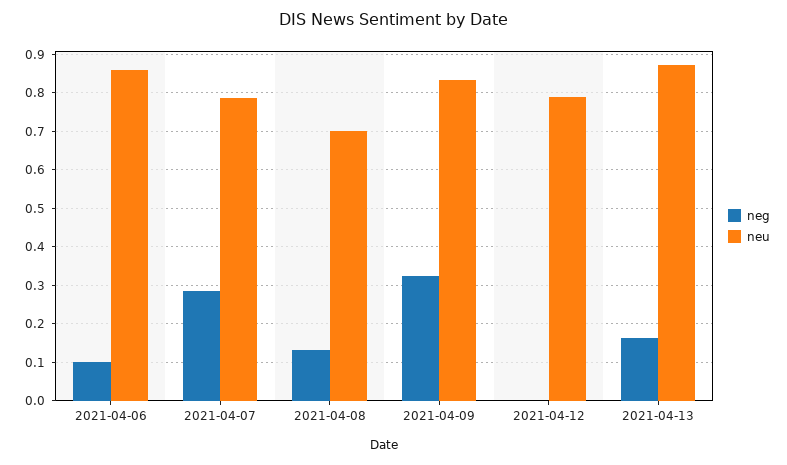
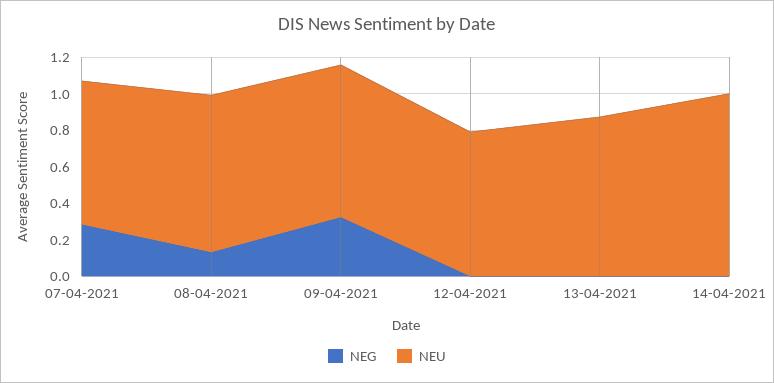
neg, 2021-04-06: 0.1 -> none
neu, 2021-04-06: 0.86 -> none
neu, 2021-04-08: 0.7 -> 0.85
neg, 2021-04-13: 0.16 -> 0
neg, 14-04-2021: none -> 0
neu, 14-04-2021: none -> 1

